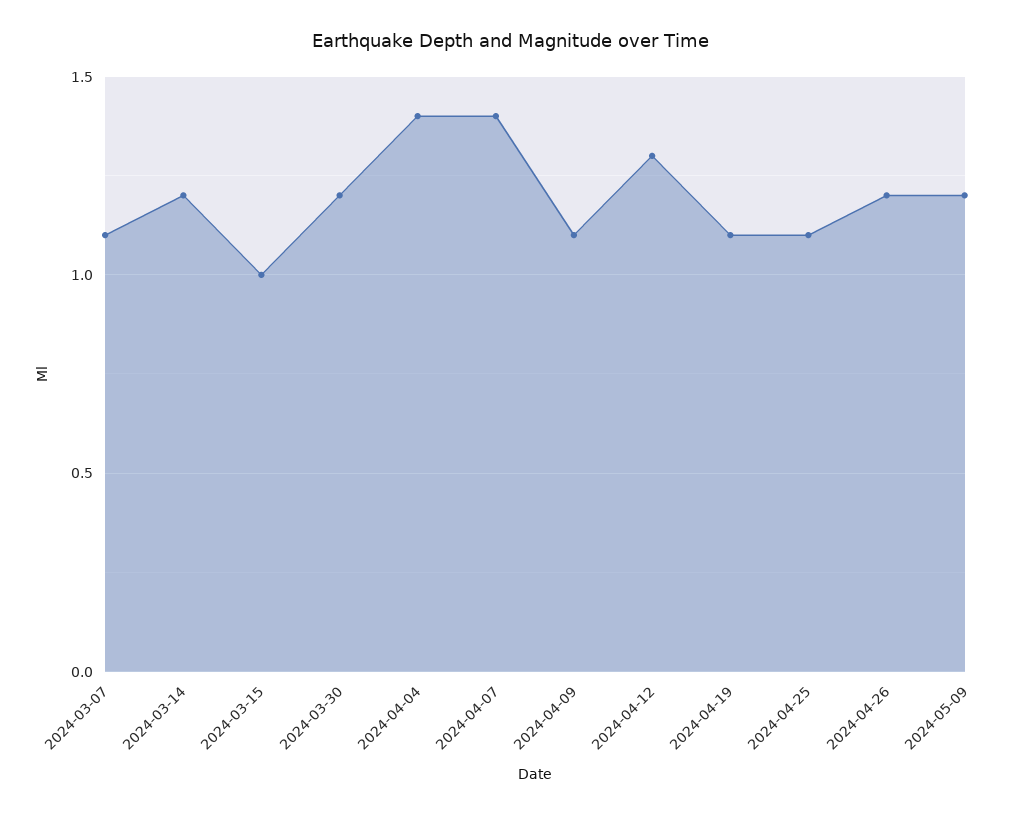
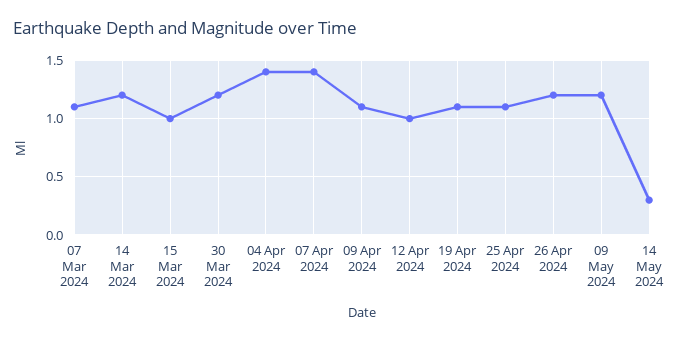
2024-04-12: 1.3 -> 1
14 May 2024: none -> 0.3

